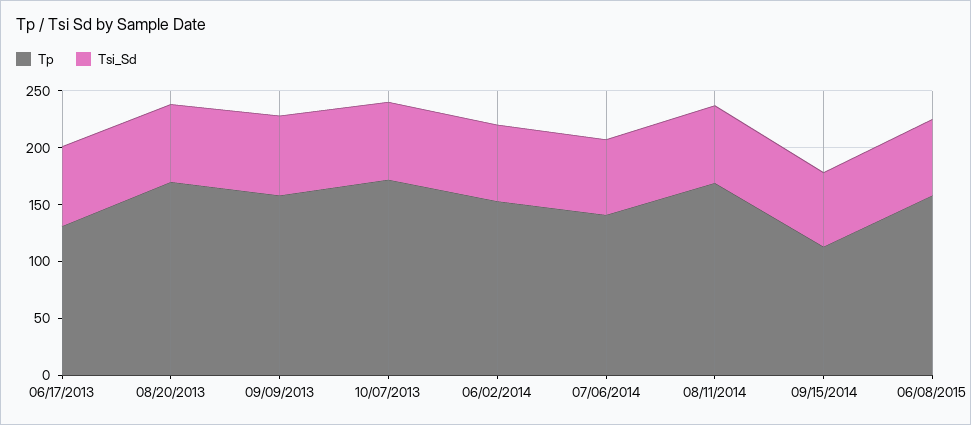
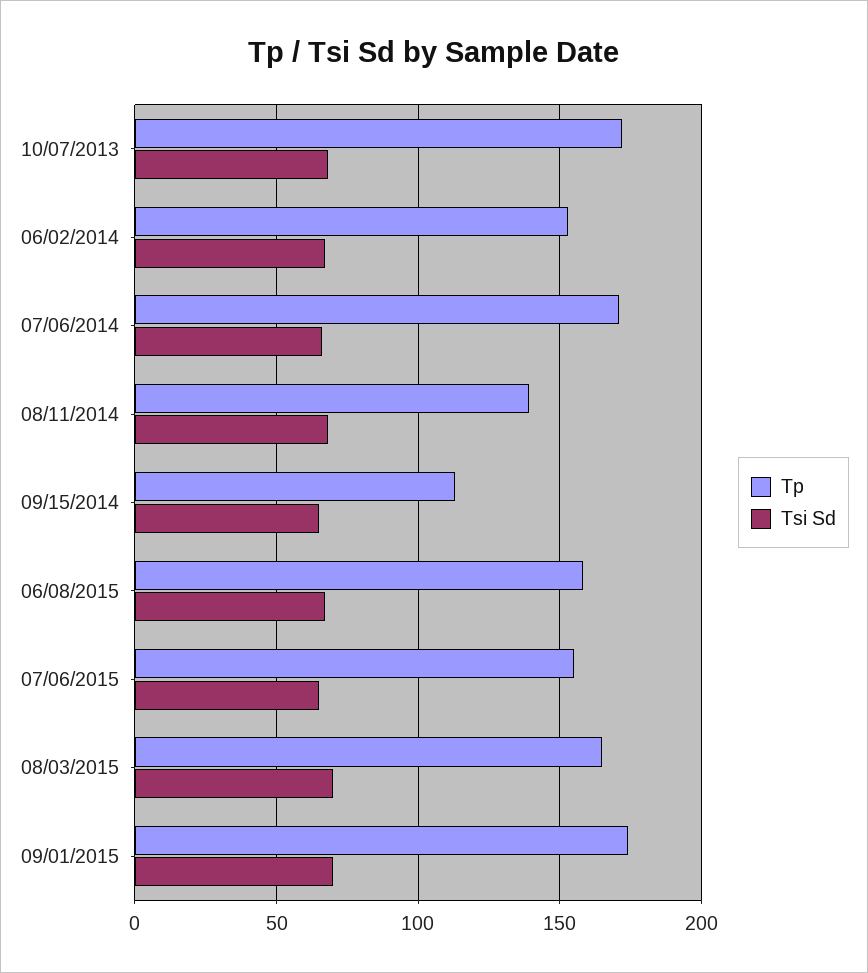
Tp, 06/17/2013: 130 -> none
Tsi_Sd, 06/17/2013: 70 -> none
Tp, 08/20/2013: 170 -> none
Tsi_Sd, 08/20/2013: 70 -> none
Tp, 09/09/2013: 160 -> none
Tsi_Sd, 09/09/2013: 70 -> none
Tp, 07/06/2014: 140 -> 170
Tp, 08/11/2014: 170 -> 140
Tp, 07/06/2015: none -> 155
Tsi_Sd, 07/06/2015: none -> 65
Tp, 08/03/2015: none -> 165
Tsi_Sd, 08/03/2015: none -> 70
Tp, 09/01/2015: none -> 175
Tsi_Sd, 09/01/2015: none -> 70

